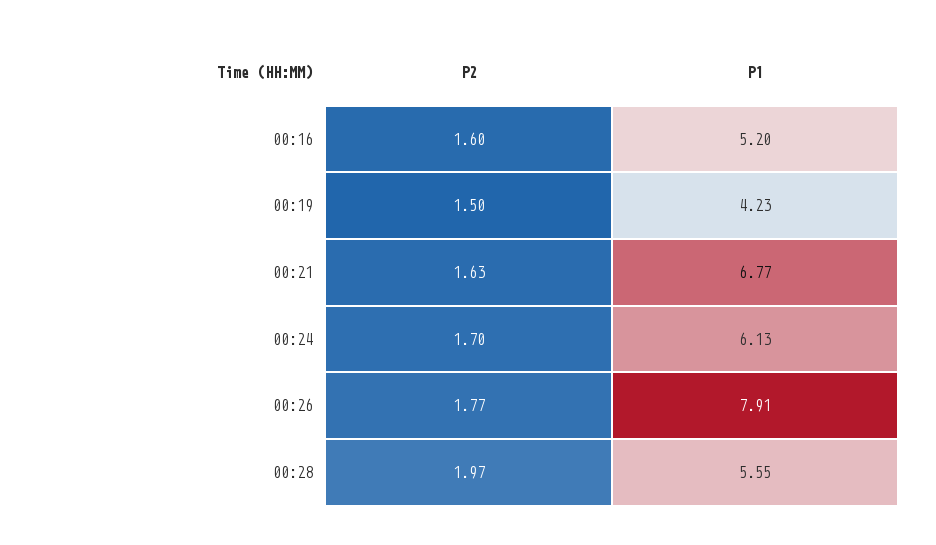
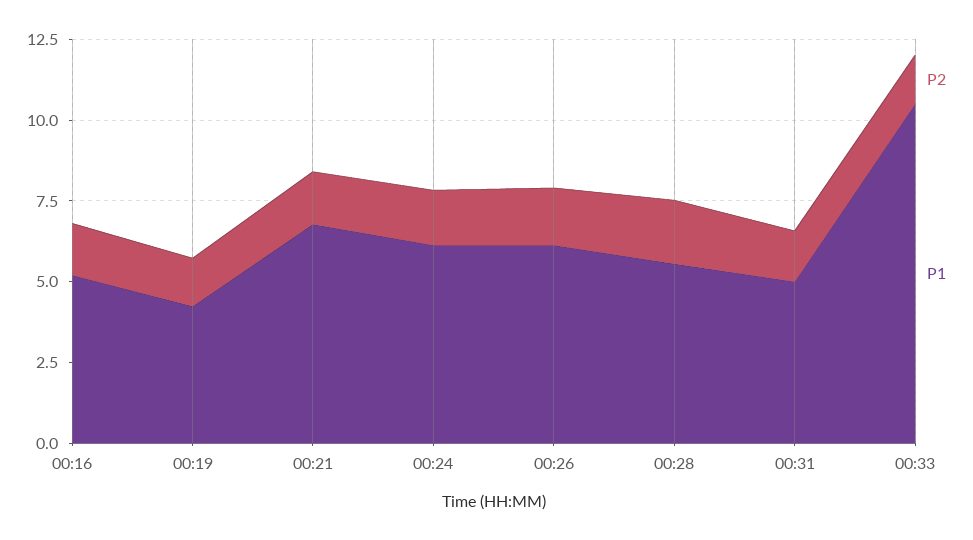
P1, 00:26: 7.91 -> 6
P2, 00:31: none -> 1.5
P1, 00:31: none -> 5
P2, 00:33: none -> 1.5
P1, 00:33: none -> 10.5

